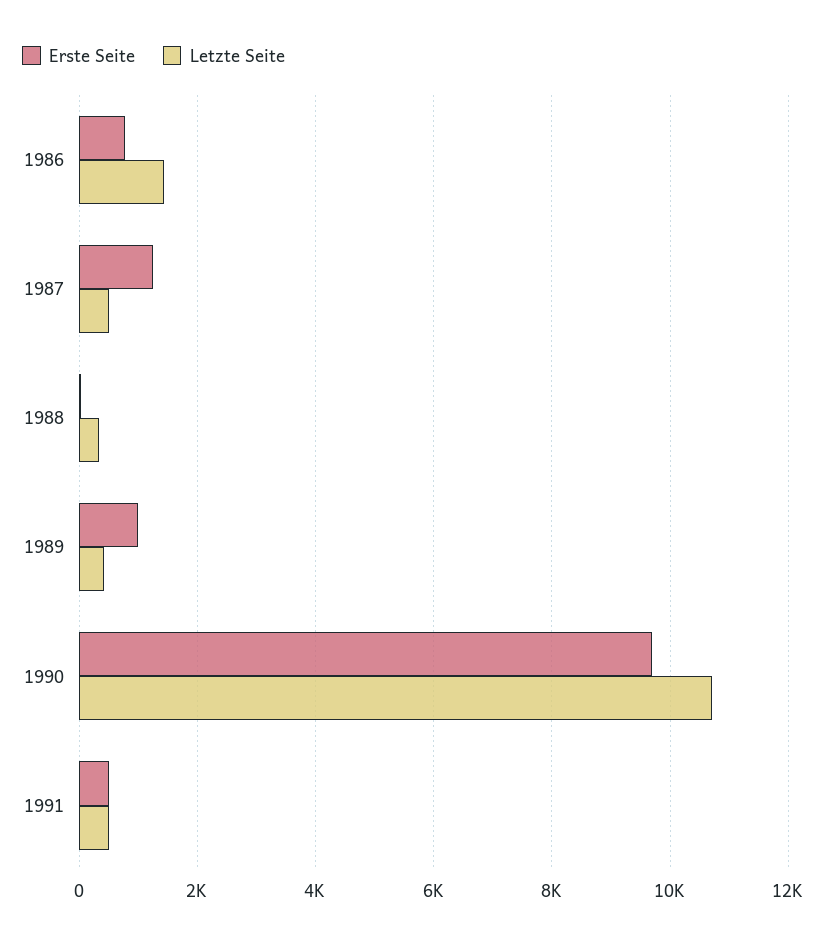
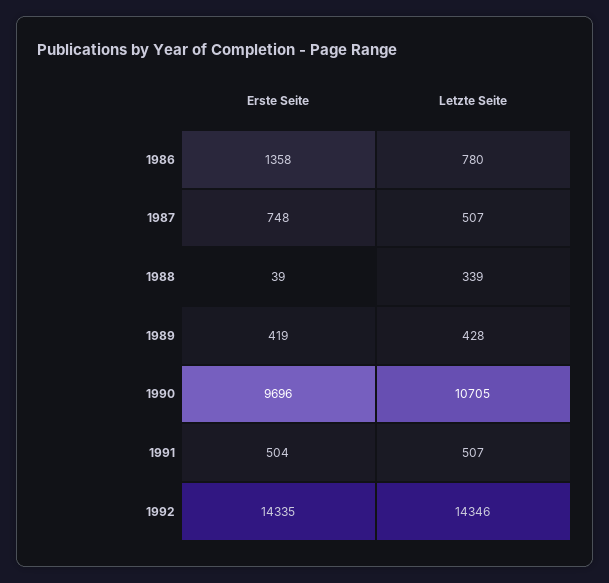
Erste Seite, 1986: 800 -> 1358
Letzte Seite, 1986: 1400 -> 780
Erste Seite, 1987: 1200 -> 748
Erste Seite, 1989: 1000 -> 419
Erste Seite, 1992: none -> 14335
Letzte Seite, 1992: none -> 14346

